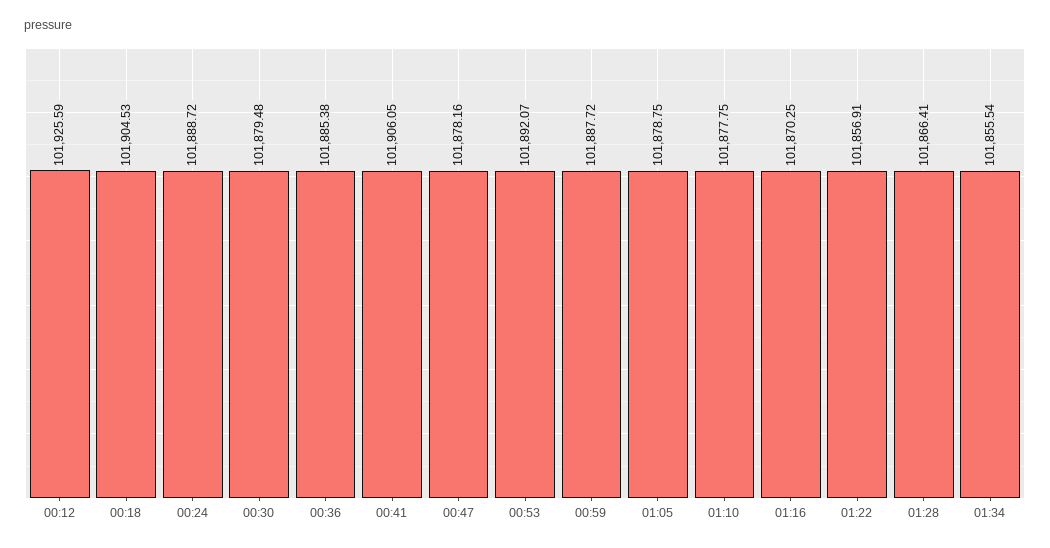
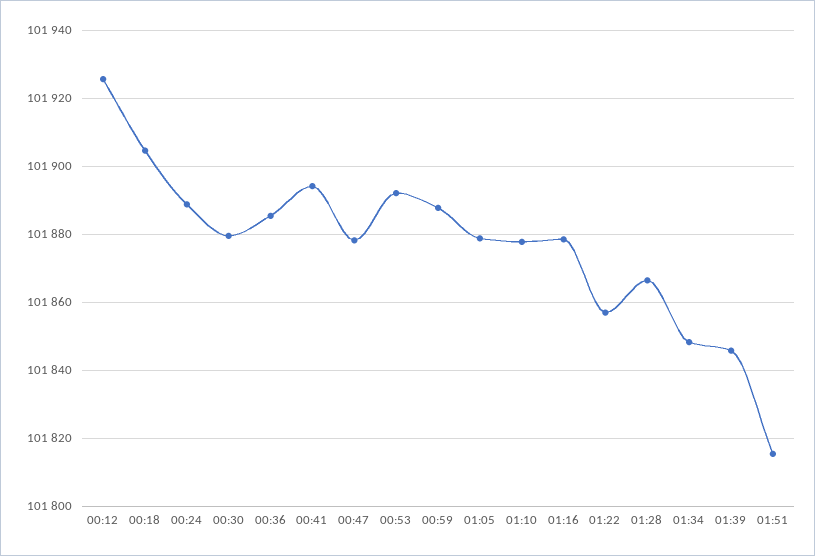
00:41: 101906.05 -> 101894
01:16: 101870.25 -> 101878
01:34: 101855.54 -> 101848
01:39: none -> 101846
01:51: none -> 101816

